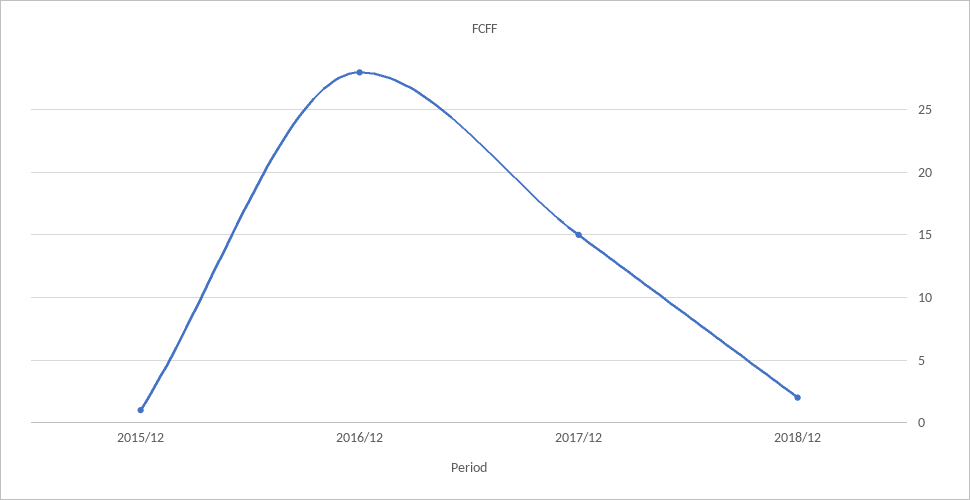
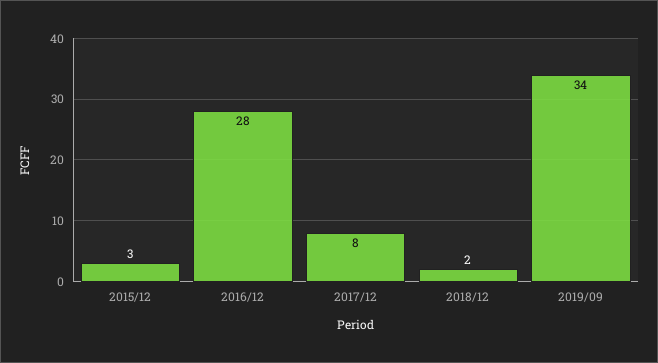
2015/12: 1 -> 3
2017/12: 15 -> 8
2019/09: none -> 34

